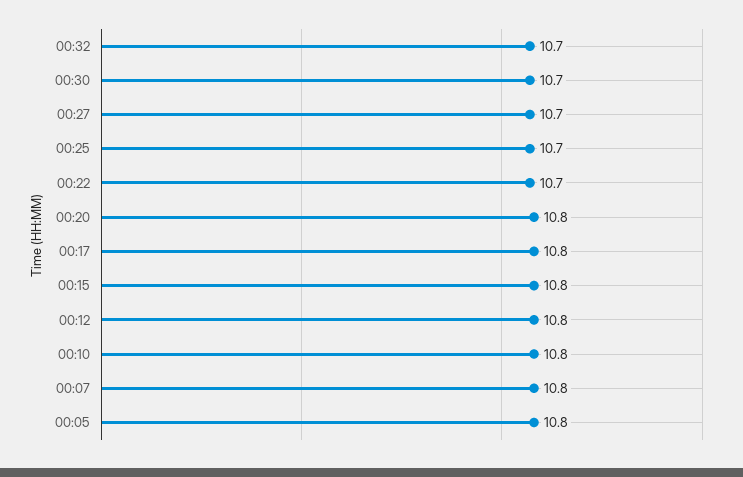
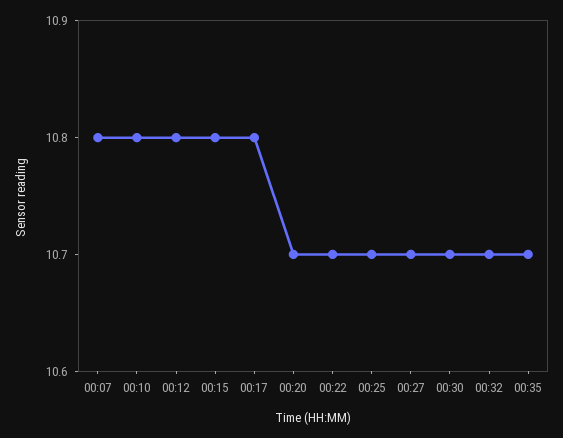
00:20: 10.8 -> 10.7
00:05: 10.8 -> none
00:35: none -> 10.7

